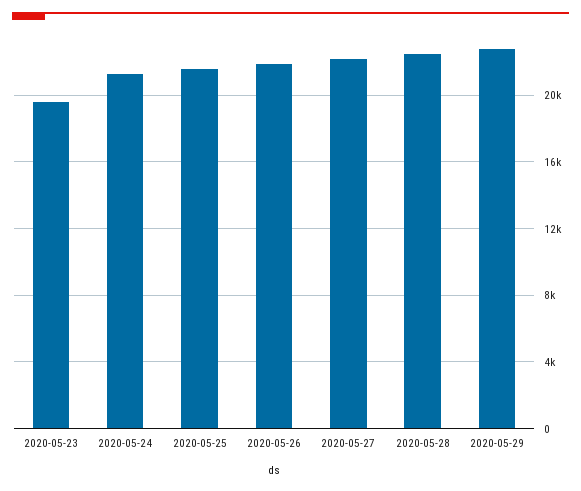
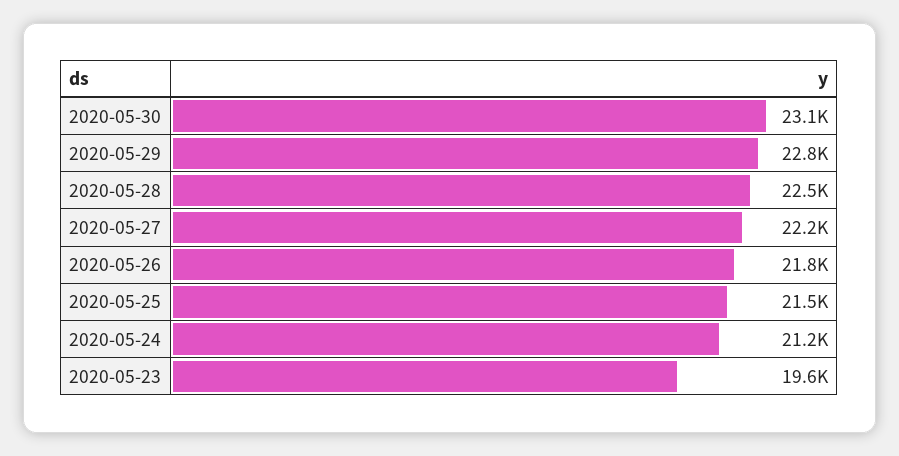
2020-05-30: none -> 23100

